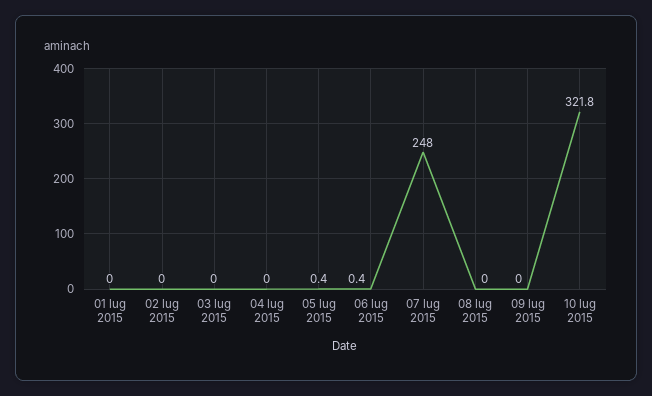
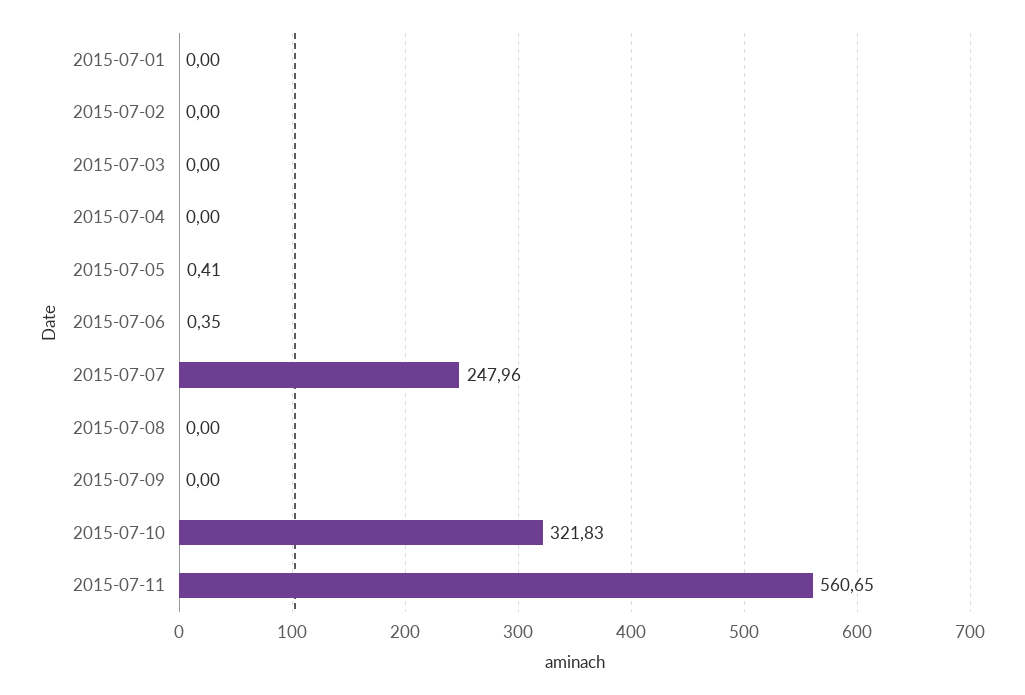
2015-07-11: none -> 560.65

